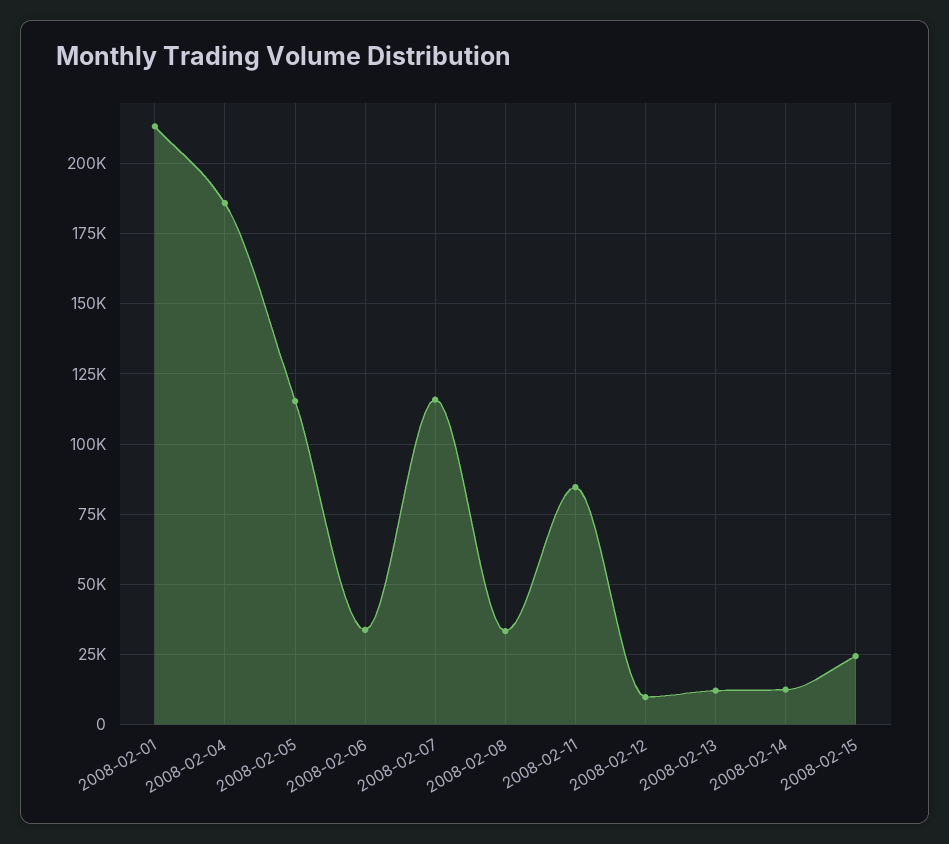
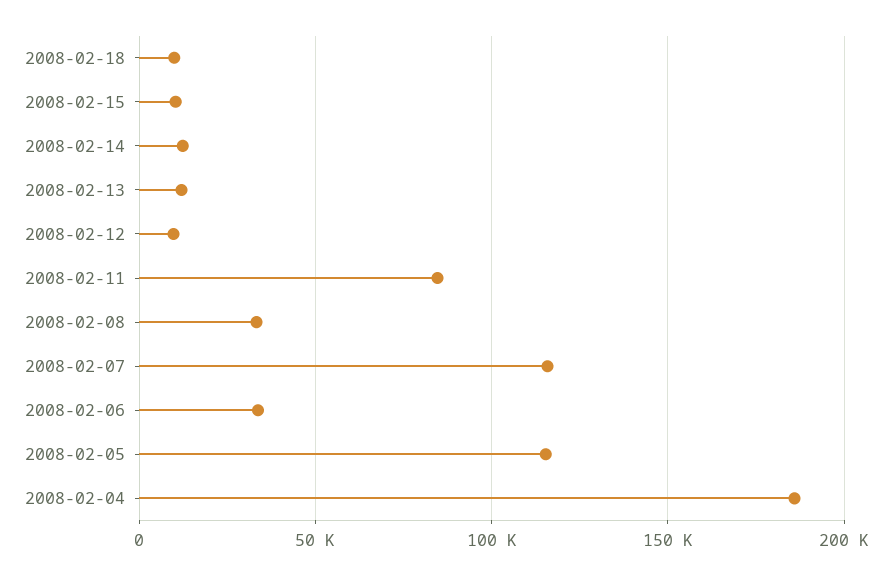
2008-02-01: 212500 -> none
2008-02-15: 25000 -> 10000
2008-02-18: none -> 10000

